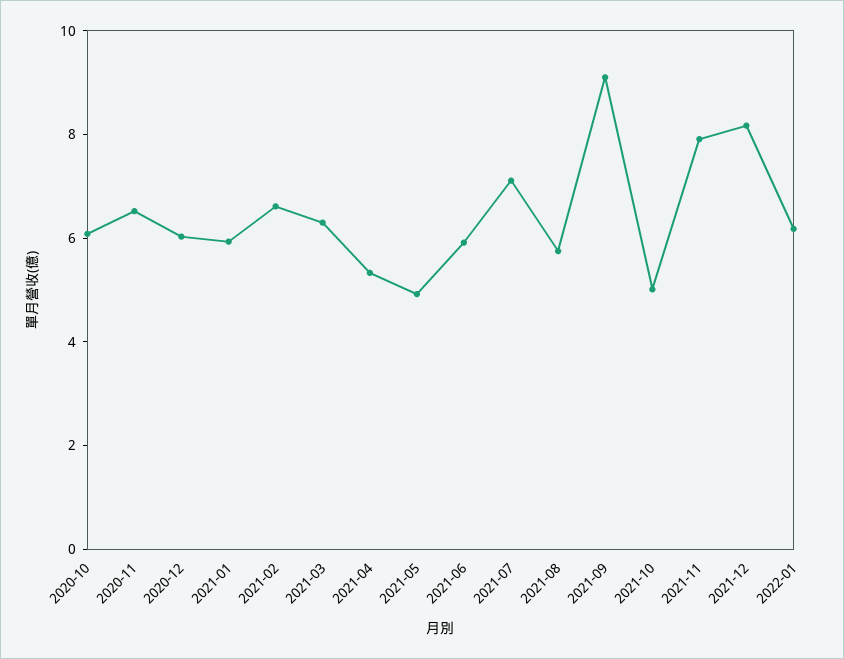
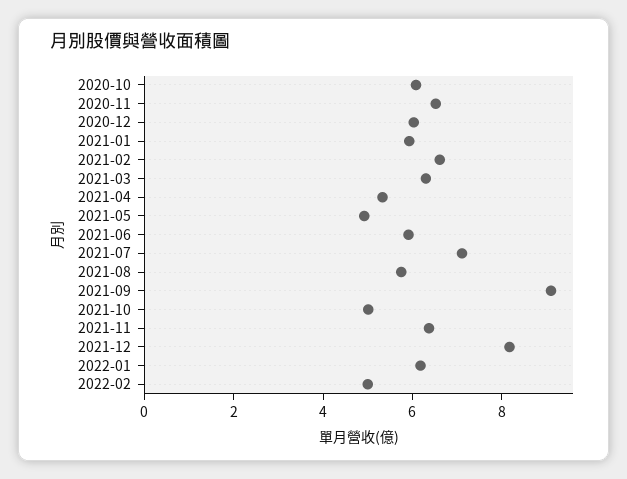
2021-11: 8 -> 6.5
2022-02: none -> 5

